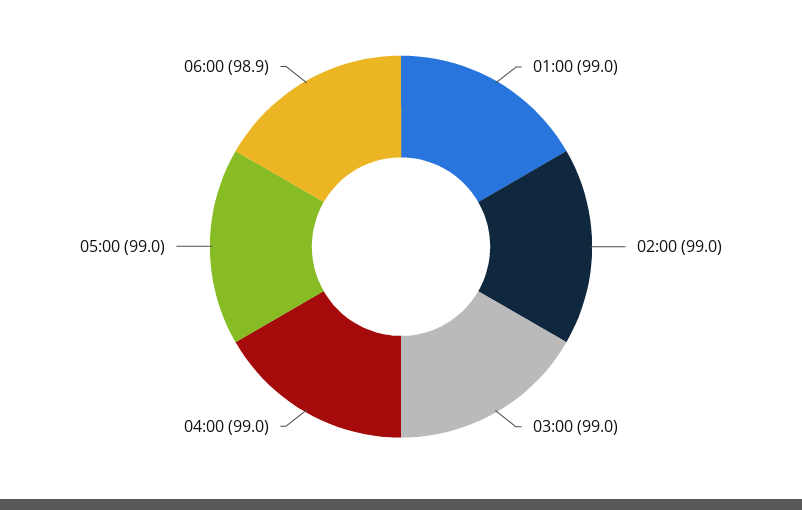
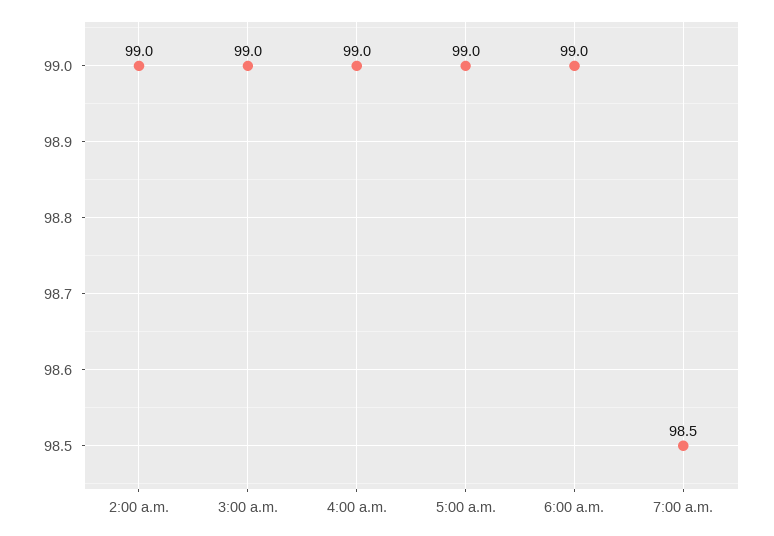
01:00: 99 -> none
06:00: 98.9 -> 99
7:00 a.m.: none -> 98.5

